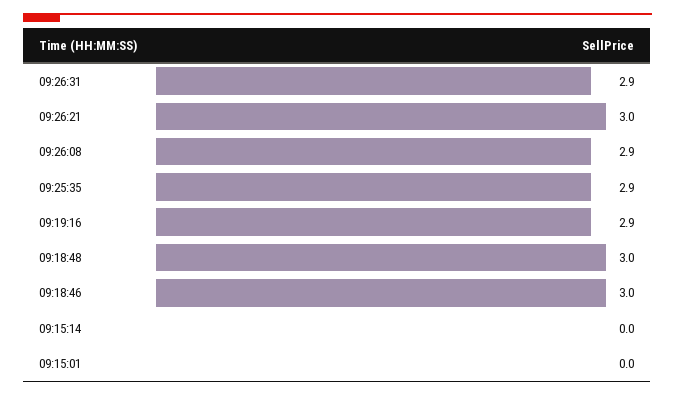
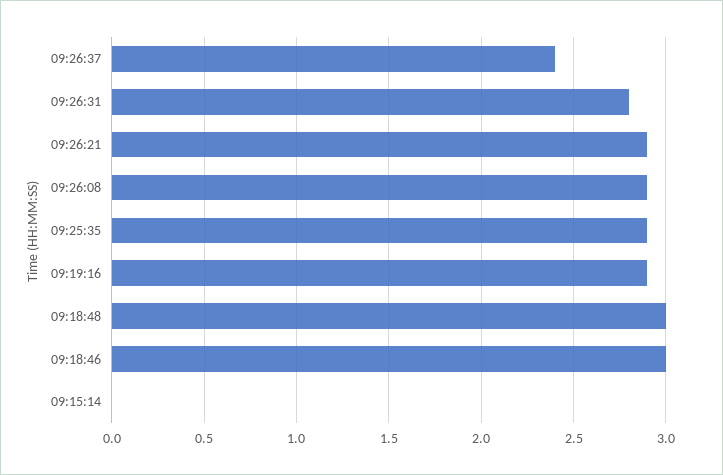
09:26:31: 2.9 -> 2.8
09:26:21: 3 -> 2.9
09:15:01: 0 -> none
09:26:37: none -> 2.4

